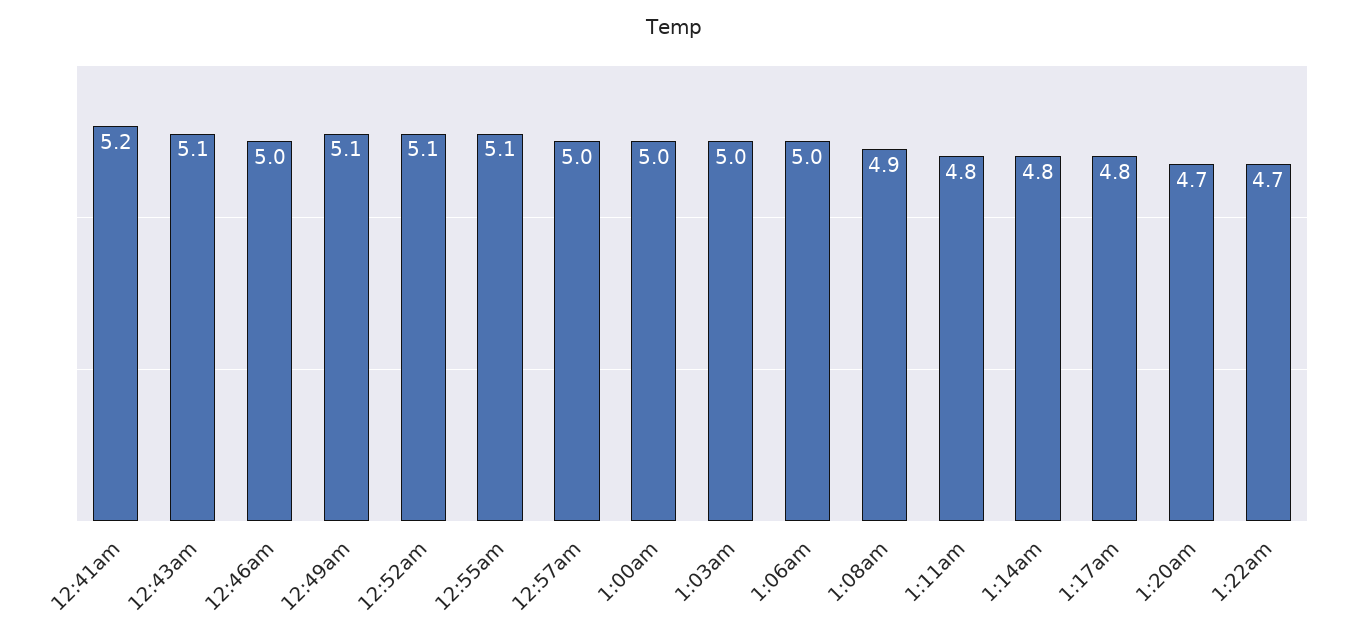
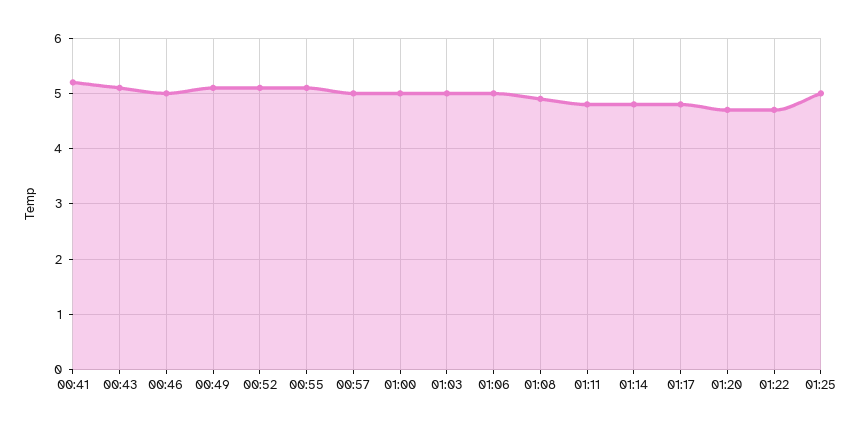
01:25: none -> 5

